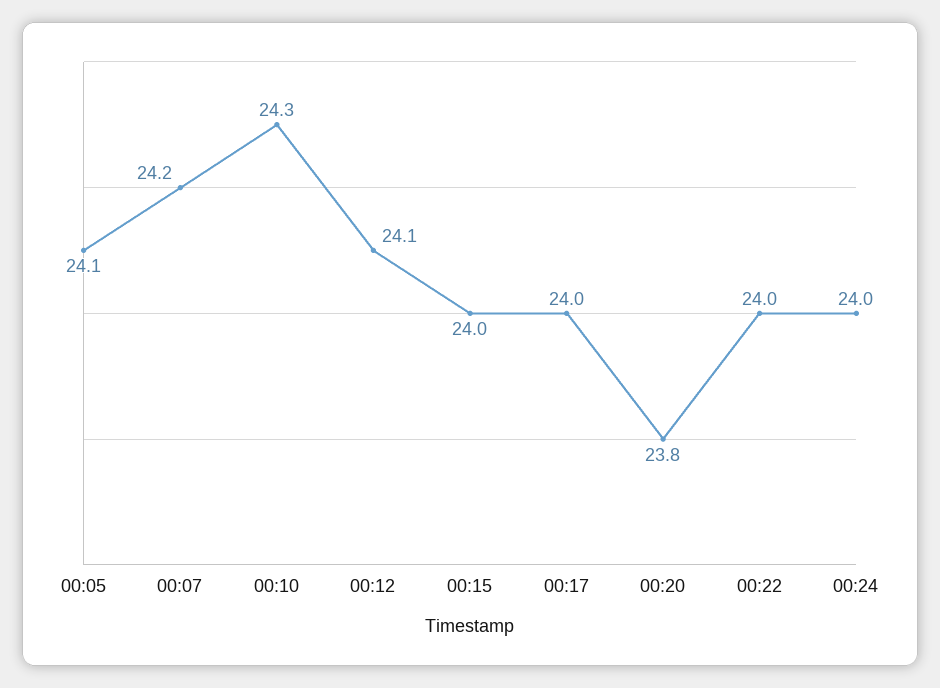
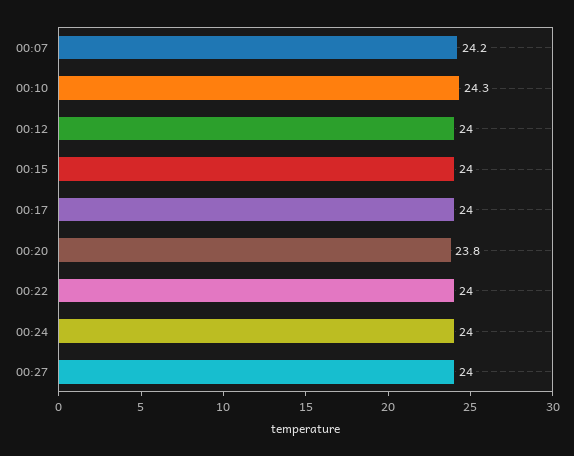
00:05: 24.1 -> none
00:12: 24.1 -> 24
00:27: none -> 24

